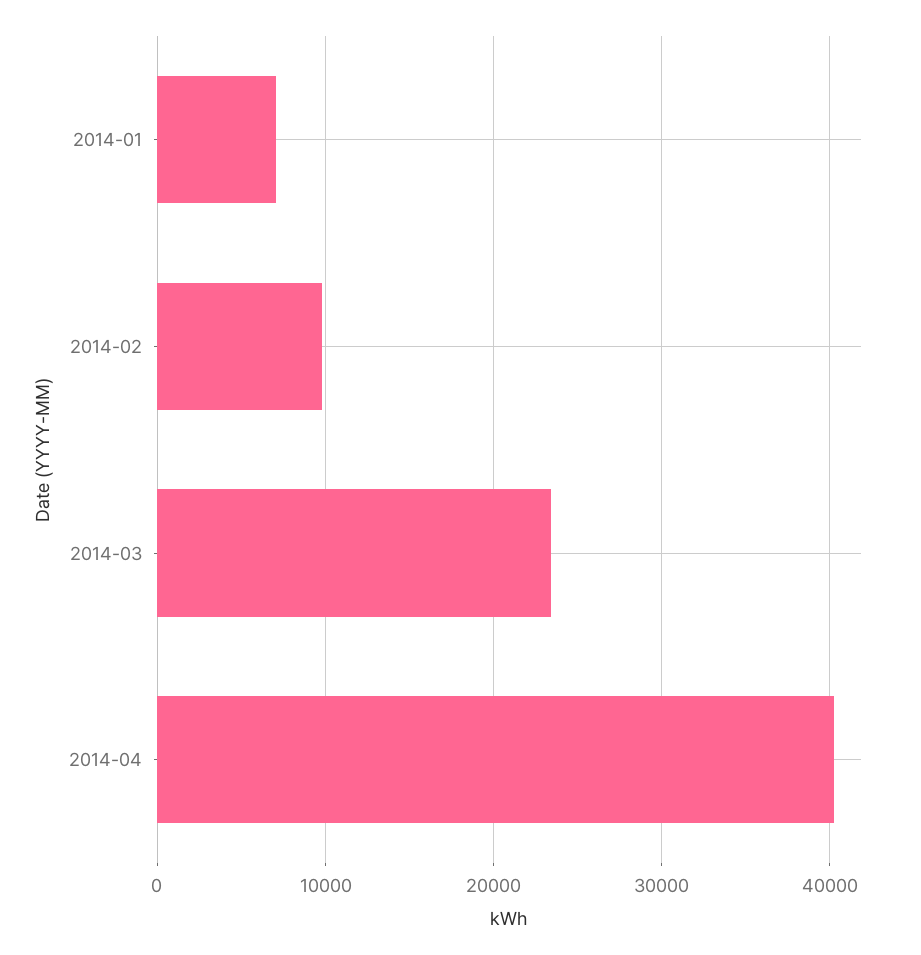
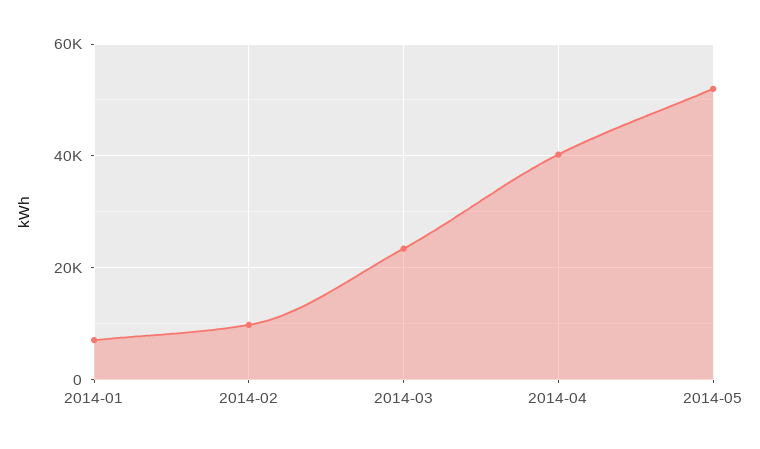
2014-05: none -> 52000

